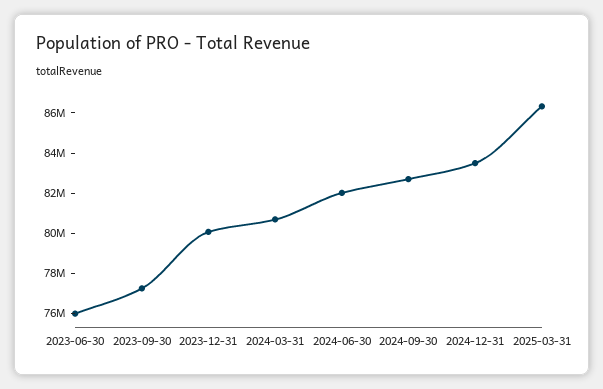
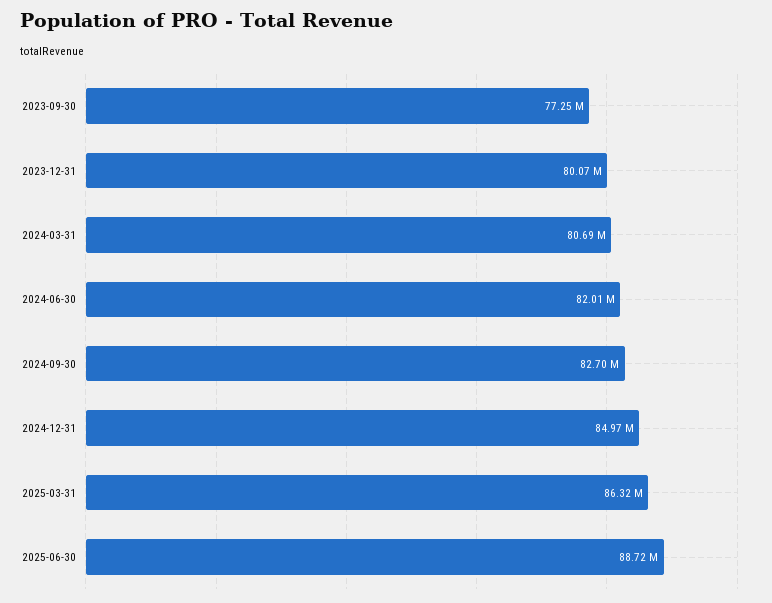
2023-06-30: 76000000 -> none
2024-12-31: 83500000 -> 84970000
2025-06-30: none -> 88720000

